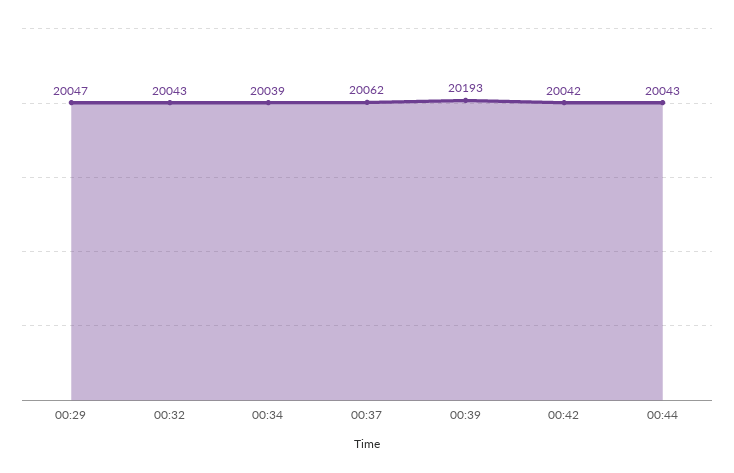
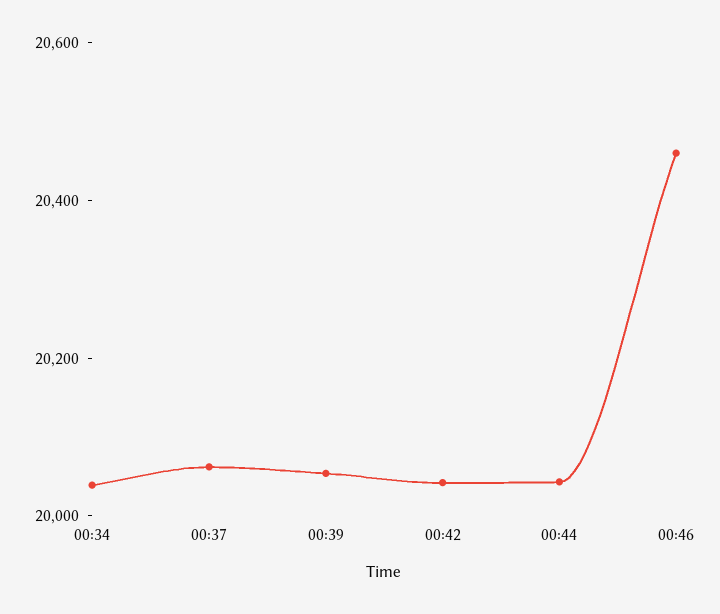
00:29: 20047 -> none
00:32: 20043 -> none
00:39: 20193 -> 20050
00:46: none -> 20450

